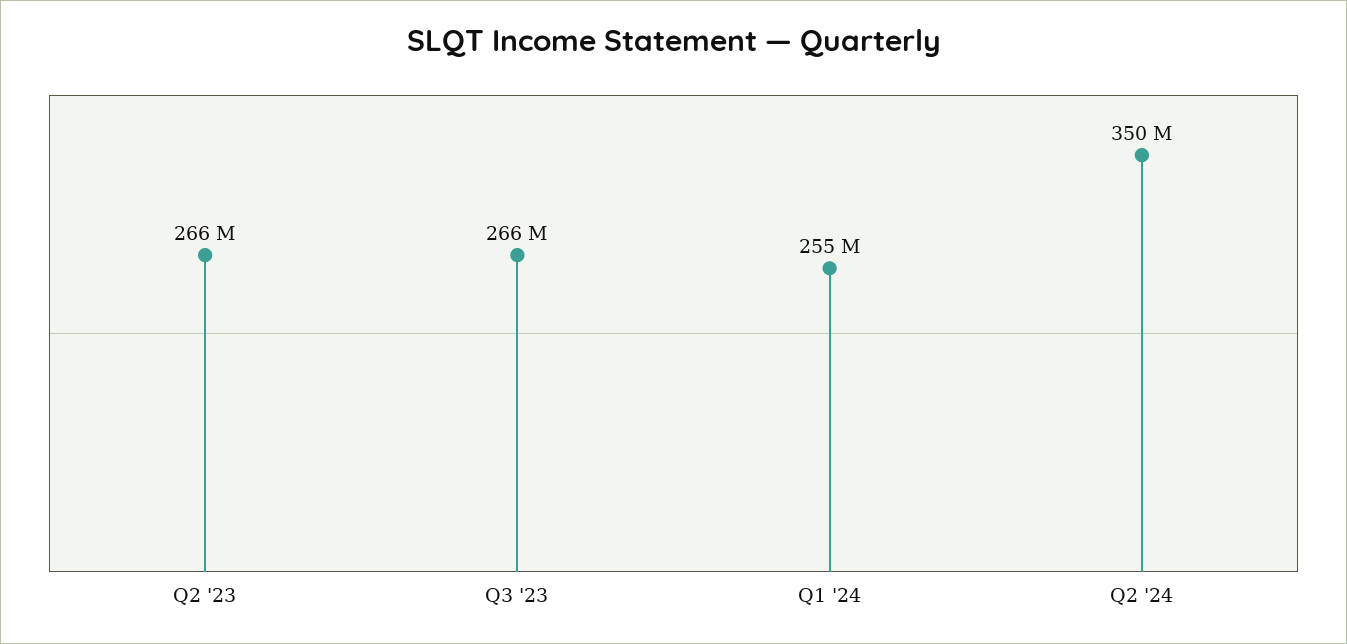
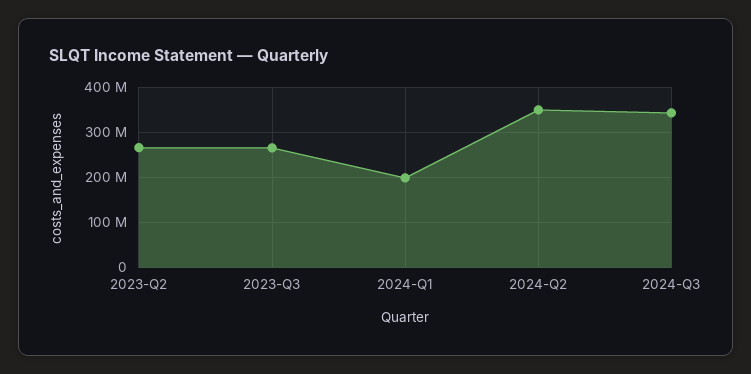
Q1 '24: 255000000 -> 200000000
2024-Q3: none -> 340000000

